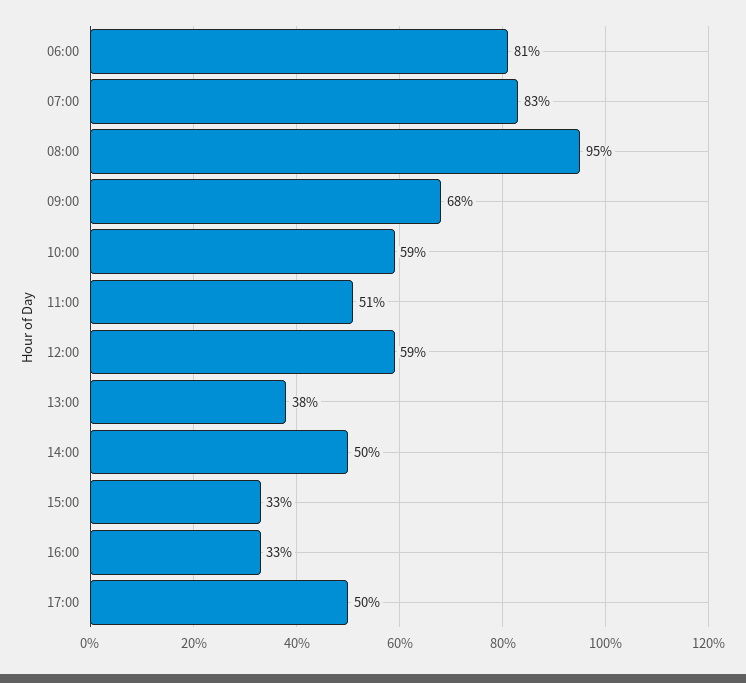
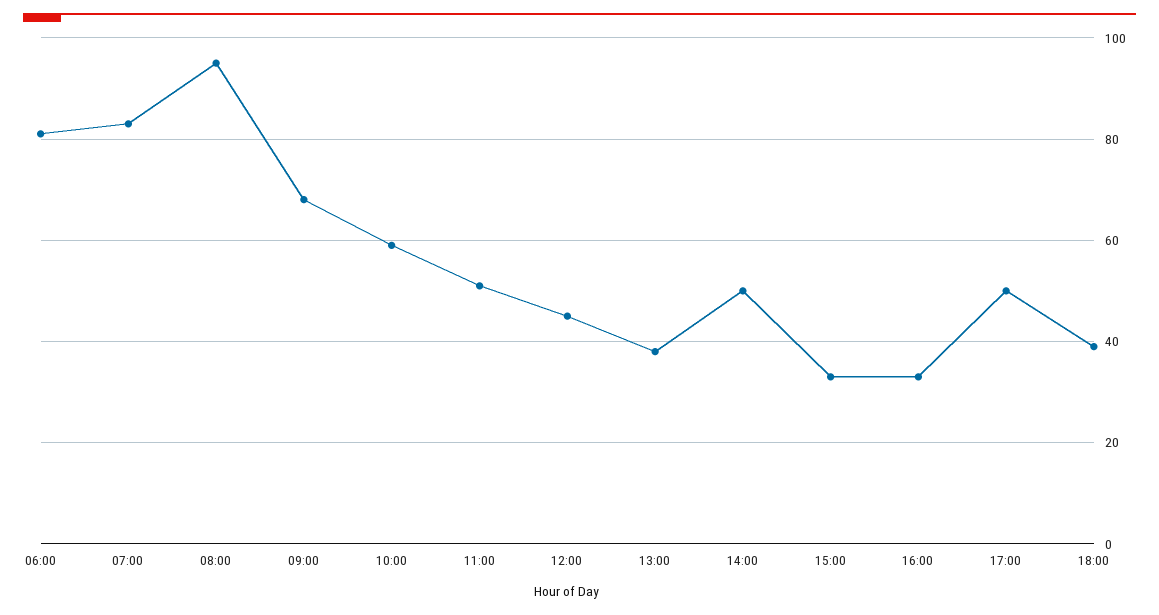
12:00: 59 -> 45
18:00: none -> 40

